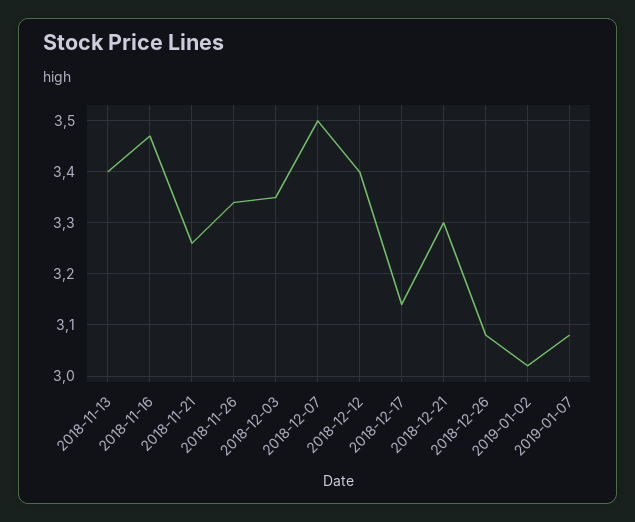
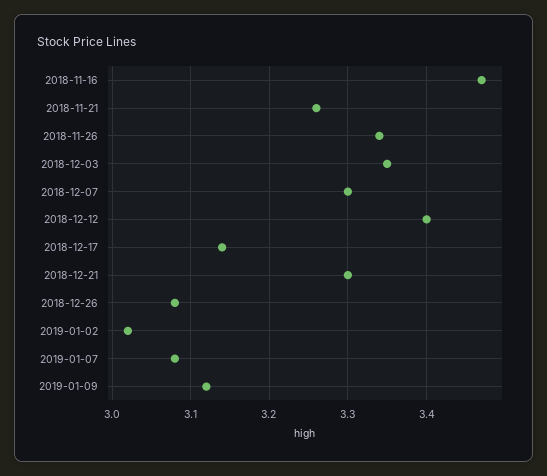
2018-11-13: 3.4 -> none
2018-12-07: 3.5 -> 3.3
2019-01-09: none -> 3.12

